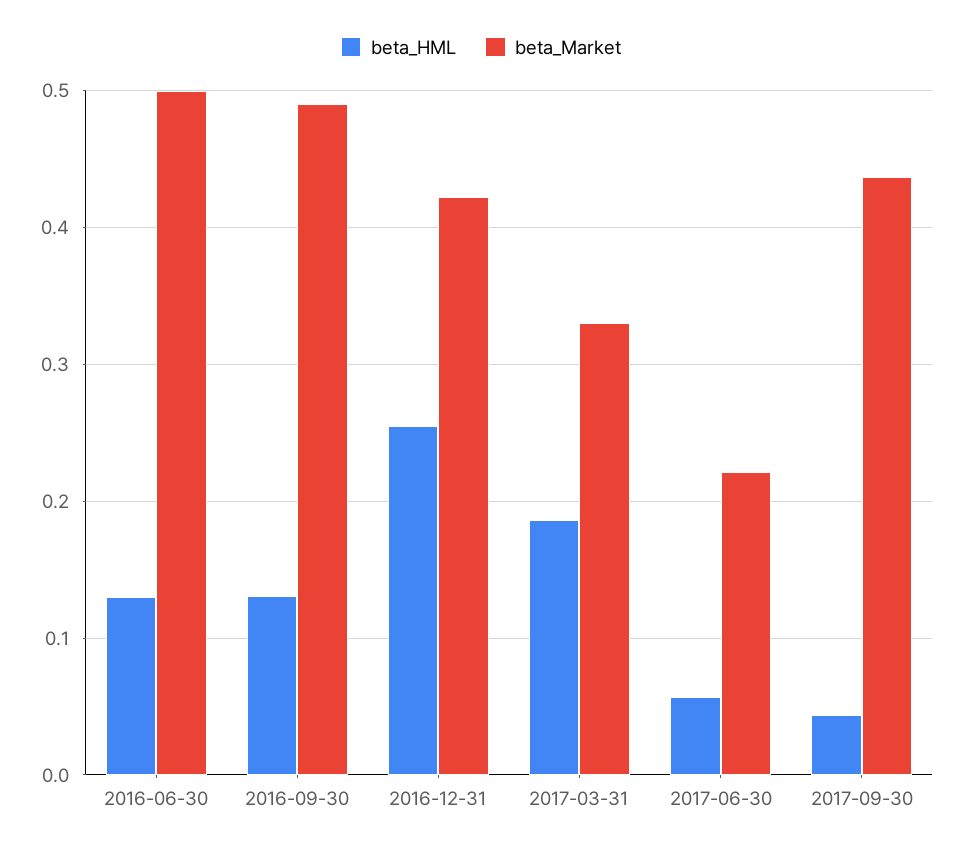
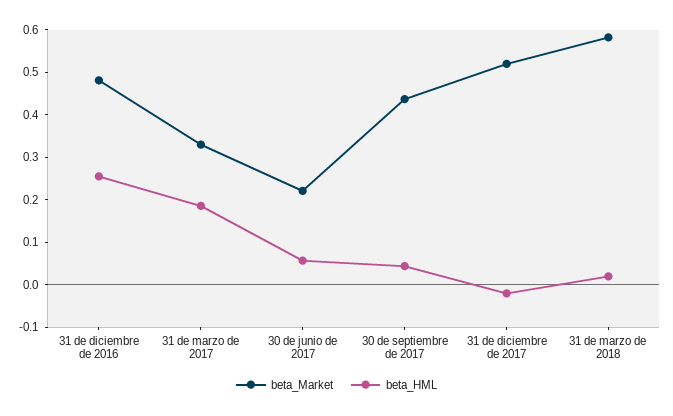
beta_HML, 2016-06-30: 0.13 -> none
beta_Market, 2016-06-30: 0.5 -> none
beta_HML, 2016-09-30: 0.13 -> none
beta_Market, 2016-09-30: 0.49 -> none
beta_Market, 2016-12-31: 0.42 -> 0.48
beta_Market, 31 de diciembre de 2017: none -> 0.52
beta_HML, 31 de diciembre de 2017: none -> -0.02
beta_Market, 31 de marzo de 2018: none -> 0.58
beta_HML, 31 de marzo de 2018: none -> 0.02

